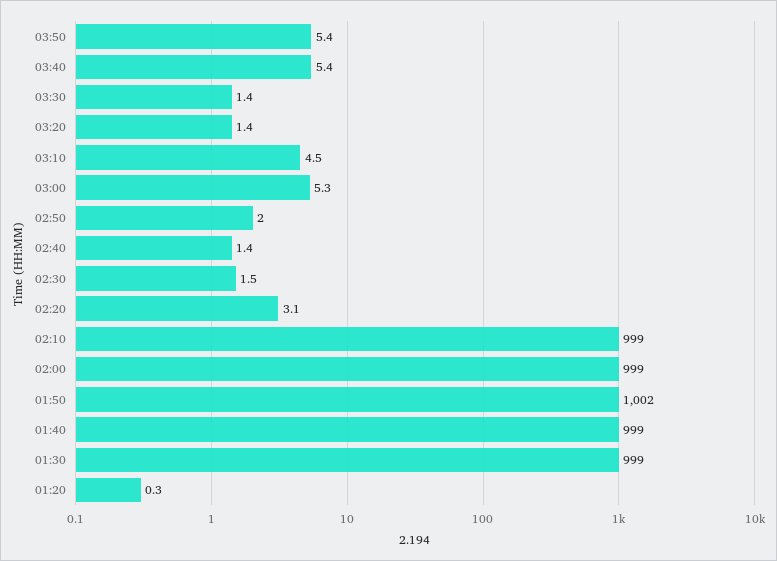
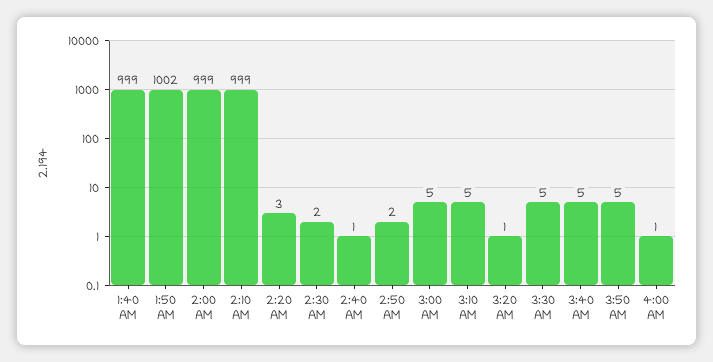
03:30: 1.4 -> 5
01:30: 999 -> none
01:20: 0.3 -> none
4:00 AM: none -> 1

